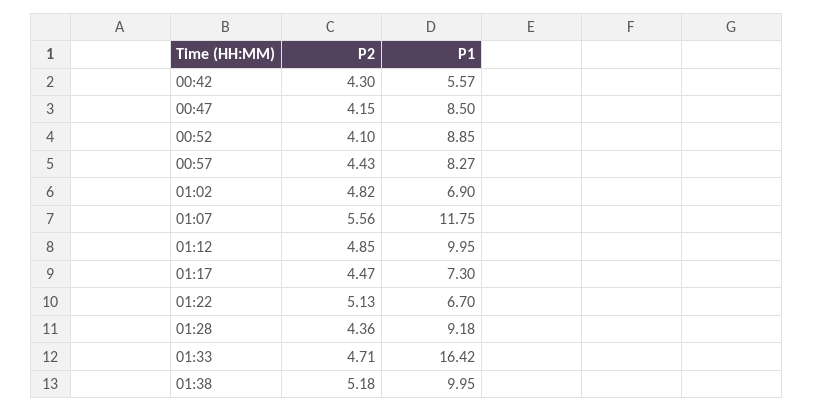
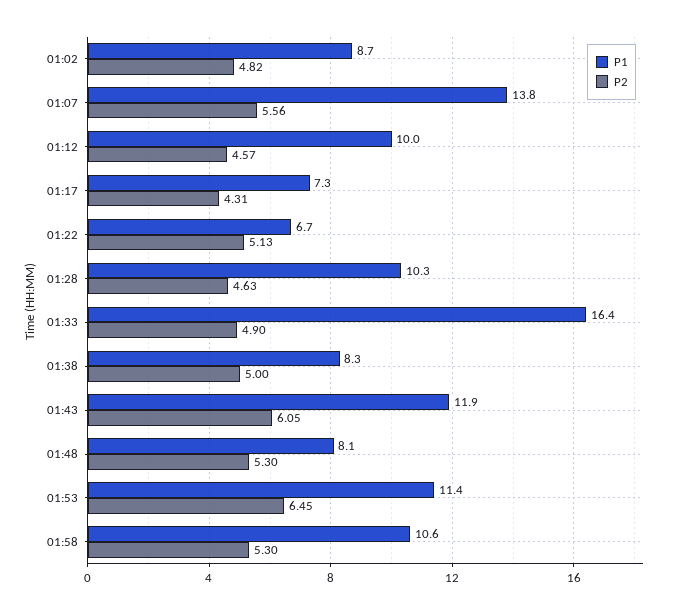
P2, 00:42: 4.3 -> none
P1, 00:42: 5.57 -> none
P2, 00:47: 4.15 -> none
P1, 00:47: 8.5 -> none
P2, 00:52: 4.1 -> none
P1, 00:52: 8.85 -> none
P2, 00:57: 4.43 -> none
P1, 00:57: 8.27 -> none
P1, 01:02: 6.9 -> 8.7
P1, 01:07: 11.75 -> 13.8
P2, 01:12: 4.85 -> 4.57
P2, 01:17: 4.47 -> 4.31
P2, 01:28: 4.36 -> 4.63
P1, 01:28: 9.18 -> 10.3
P2, 01:33: 4.71 -> 4.9
P2, 01:38: 5.18 -> 5
P1, 01:38: 9.95 -> 8.3
P1, 01:43: none -> 11.9
P2, 01:43: none -> 6.05
P1, 01:48: none -> 8.1
P2, 01:48: none -> 5.3
P1, 01:53: none -> 11.4
P2, 01:53: none -> 6.45
P1, 01:58: none -> 10.6
P2, 01:58: none -> 5.3

